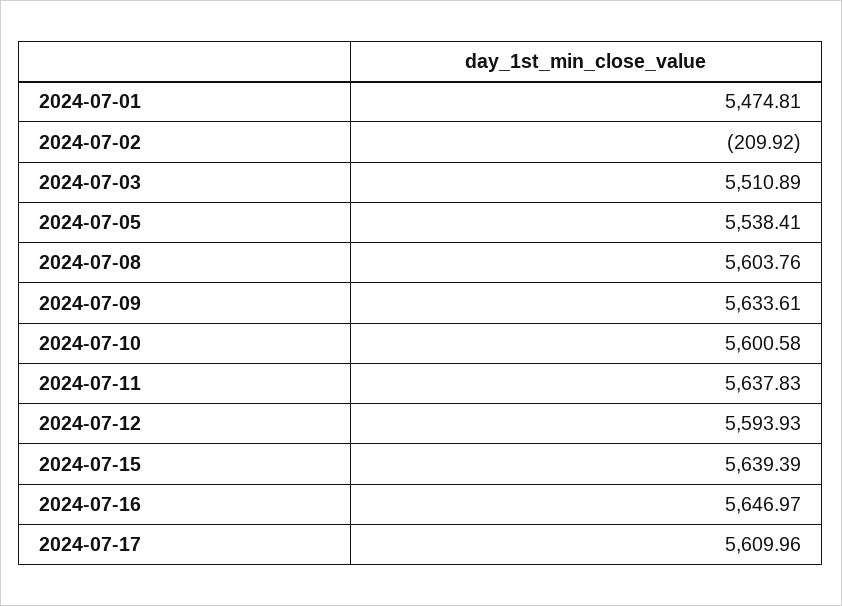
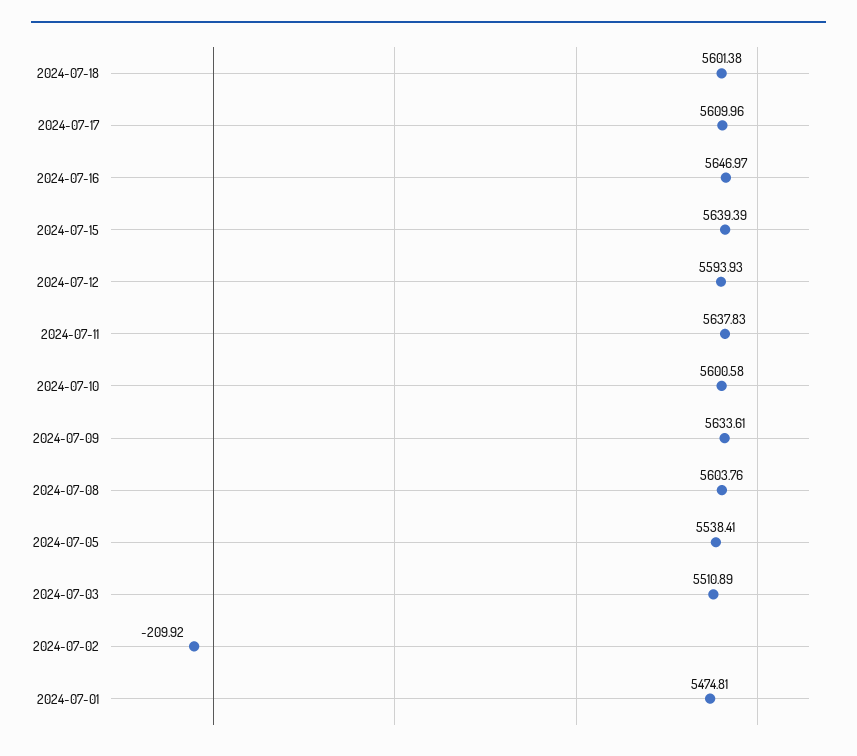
2024-07-18: none -> 5601.38

